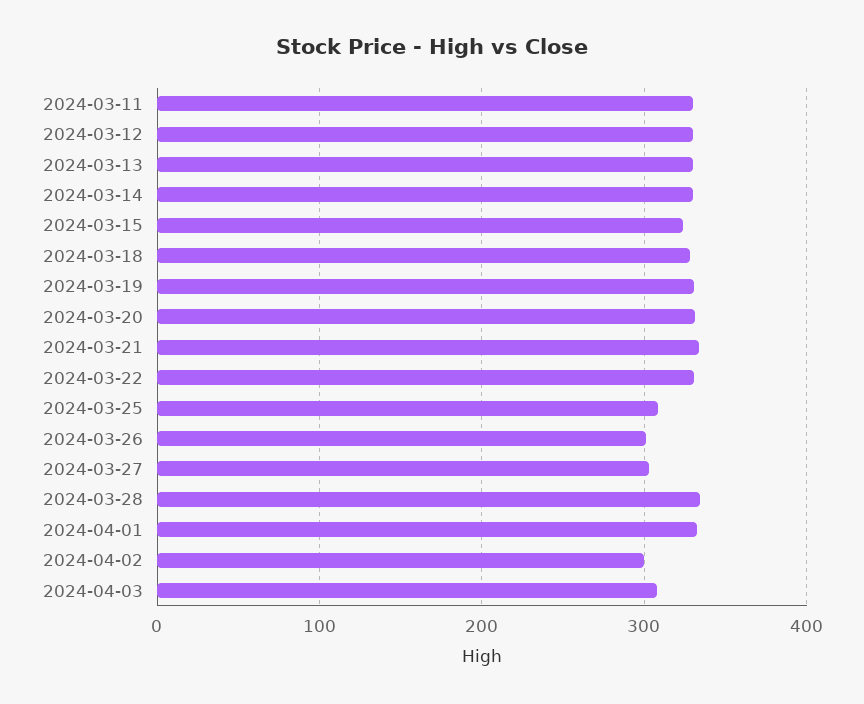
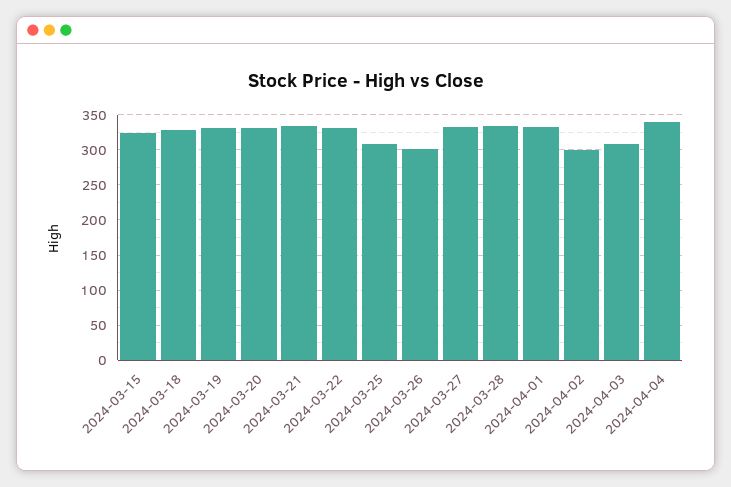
2024-03-11: 330 -> none
2024-03-12: 330 -> none
2024-03-13: 330 -> none
2024-03-14: 330 -> none
2024-03-27: 300 -> 330
2024-04-04: none -> 340

